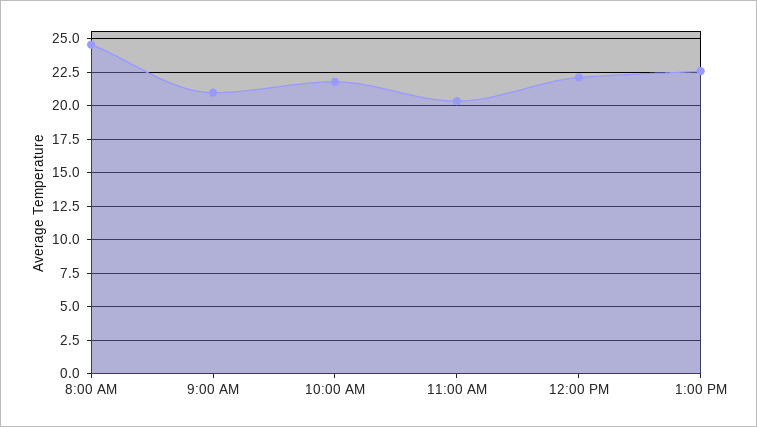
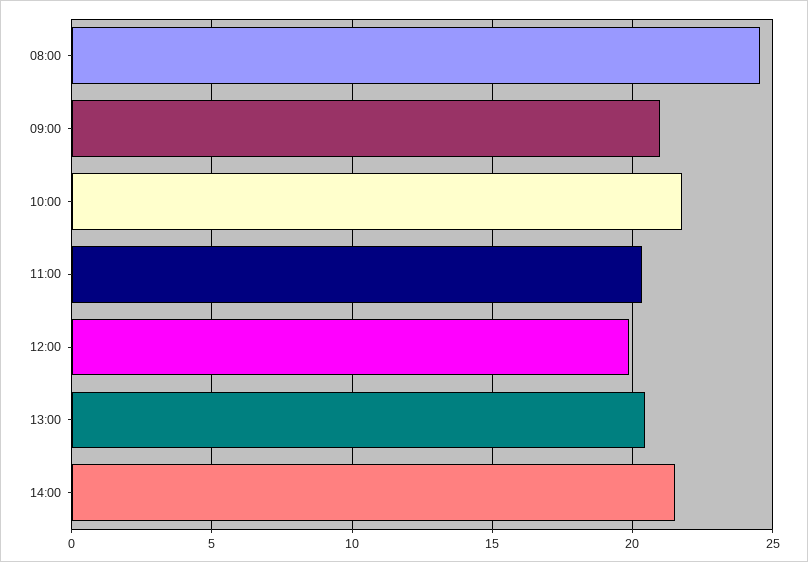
12:00 PM: 22 -> 20
1:00 PM: 22.5 -> 20.5
14:00: none -> 21.5

